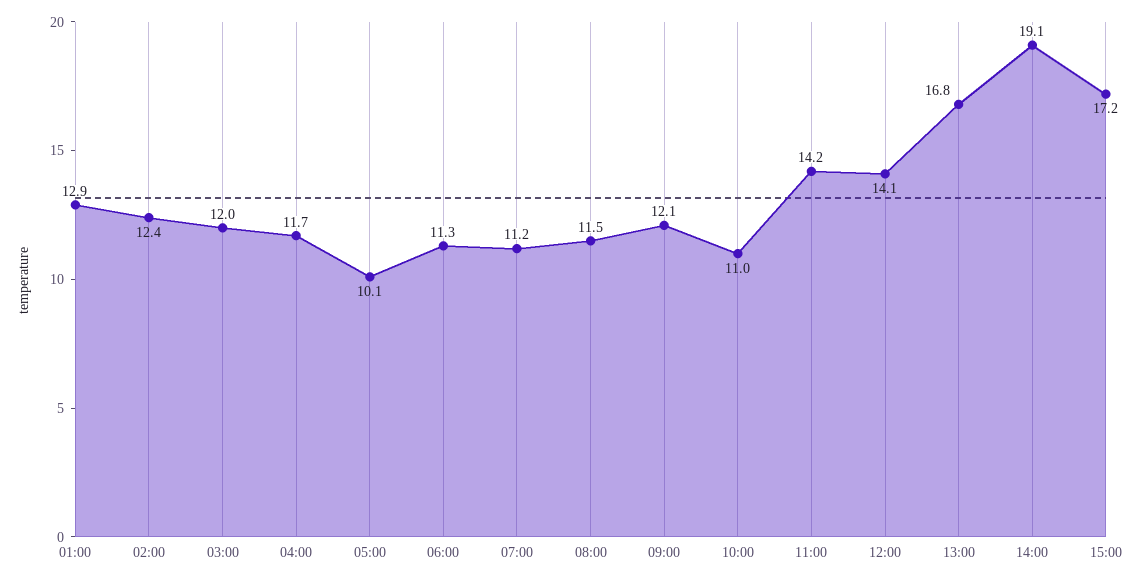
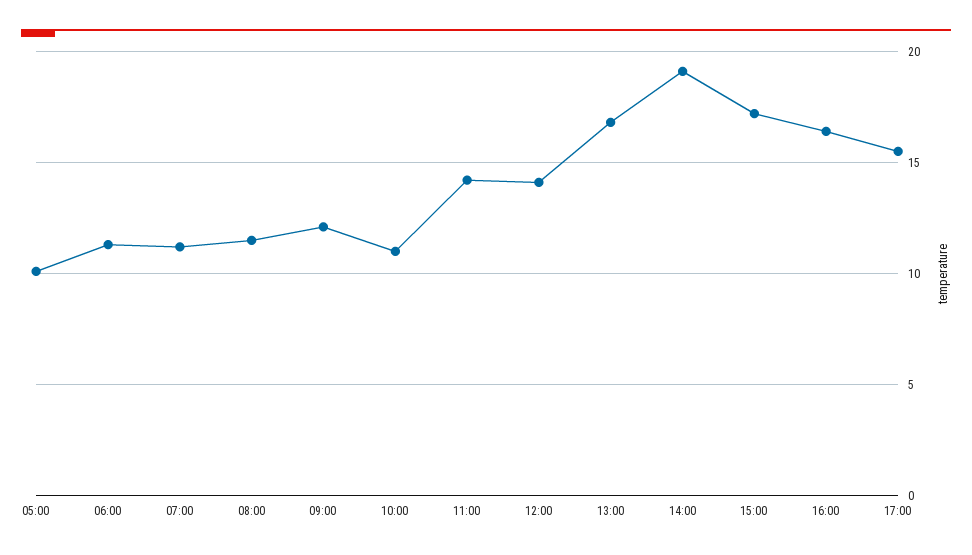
01:00: 12.9 -> none
02:00: 12.4 -> none
03:00: 12 -> none
04:00: 11.7 -> none
16:00: none -> 16.5
17:00: none -> 15.5

